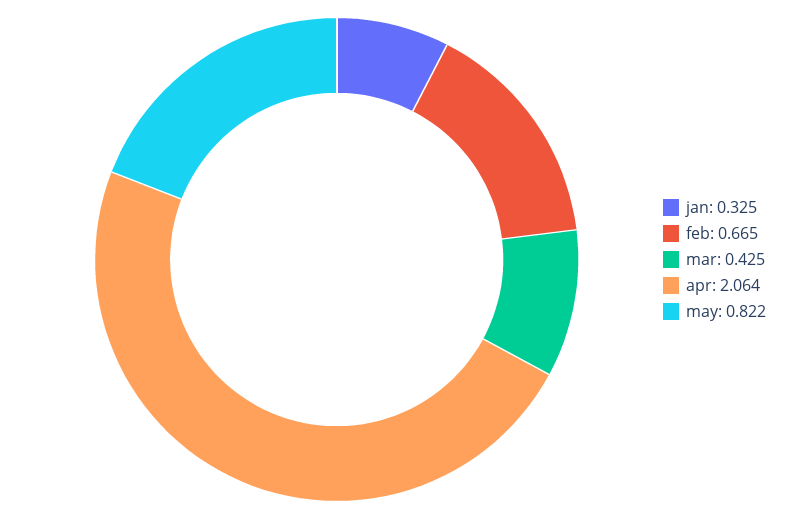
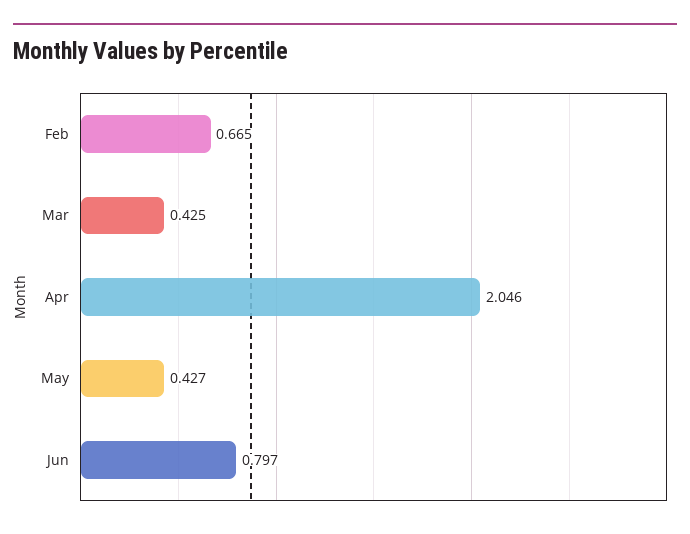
jan: 0.325 -> none
apr: 2.064 -> 2.046
may: 0.822 -> 0.427
Jun: none -> 0.797

